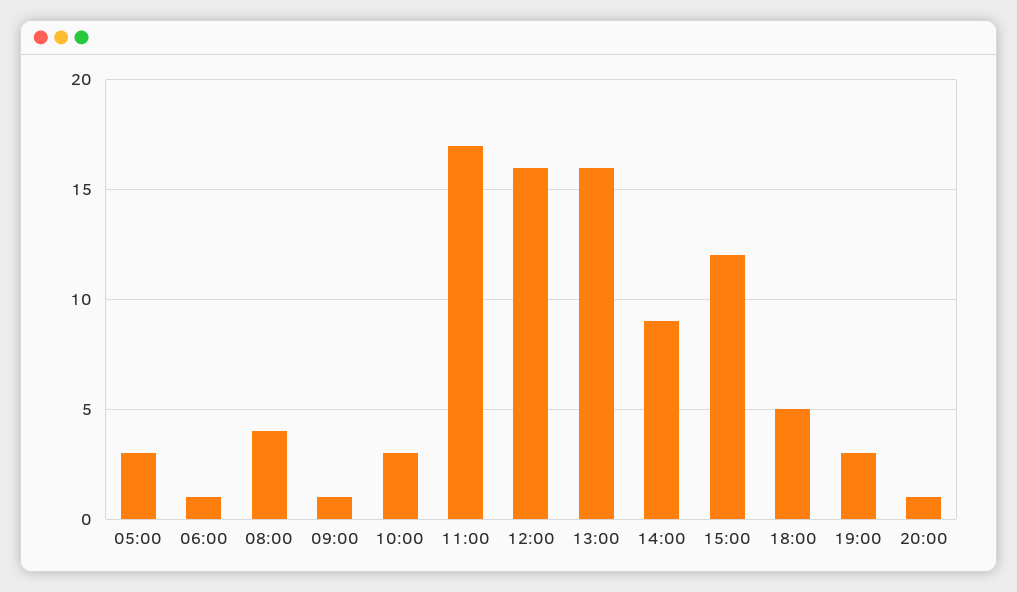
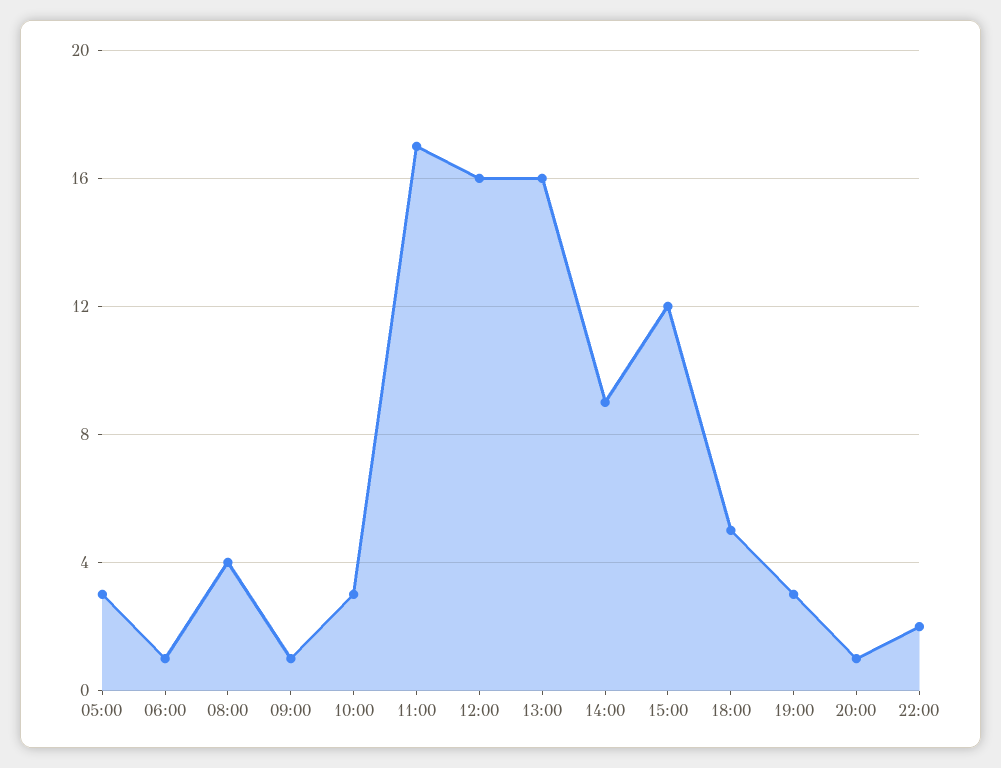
22:00: none -> 2

